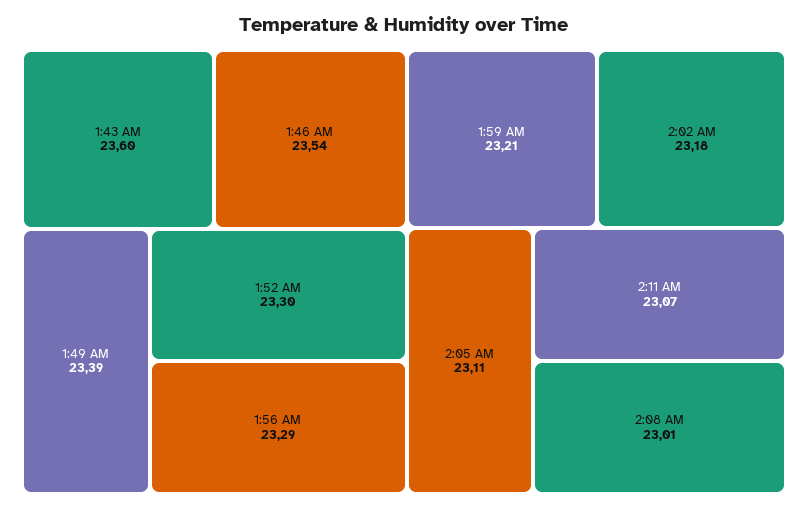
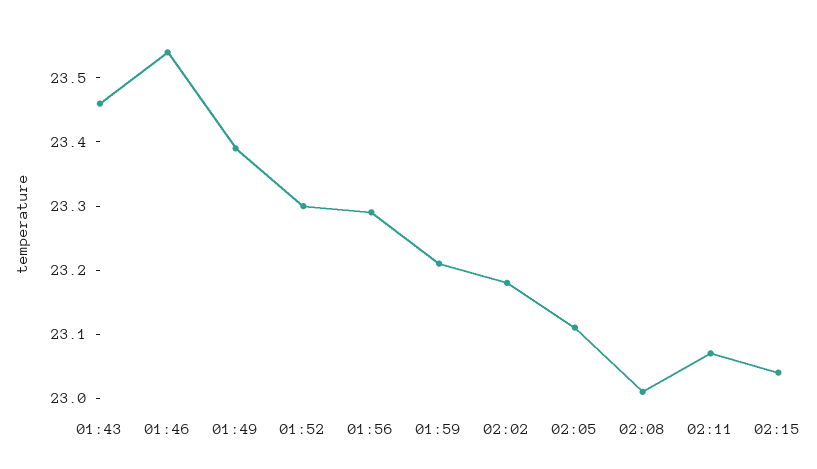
1:43 AM: 23.6 -> 23.45
02:15: none -> 23.05

